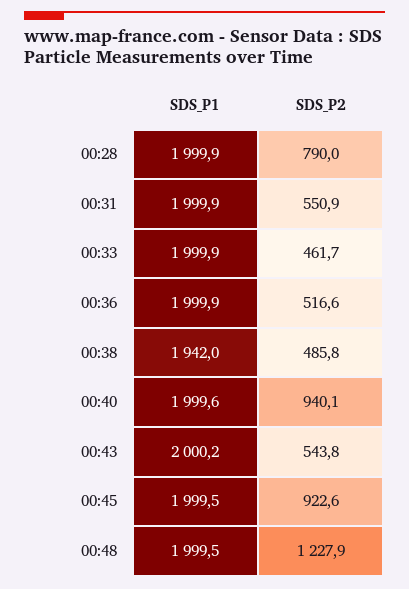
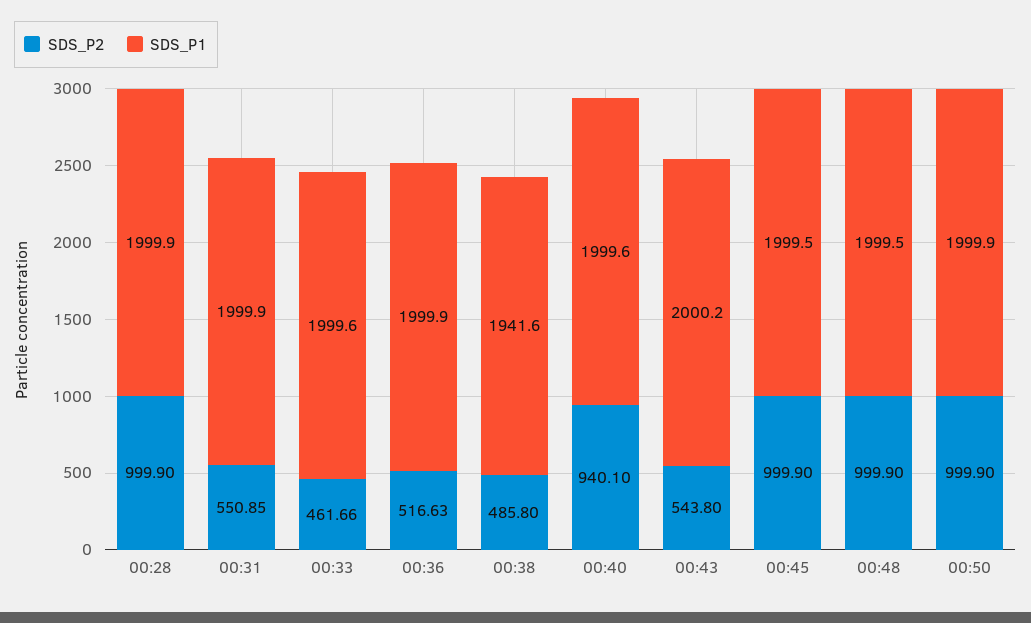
SDS_P2, 00:28: 790 -> 999.9
SDS_P1, 00:33: 1999.9 -> 1999.6
SDS_P1, 00:38: 1942 -> 1941.6
SDS_P2, 00:45: 922.6 -> 999.9
SDS_P2, 00:48: 1227.9 -> 999.9
SDS_P2, 00:50: none -> 999.9
SDS_P1, 00:50: none -> 1999.9

